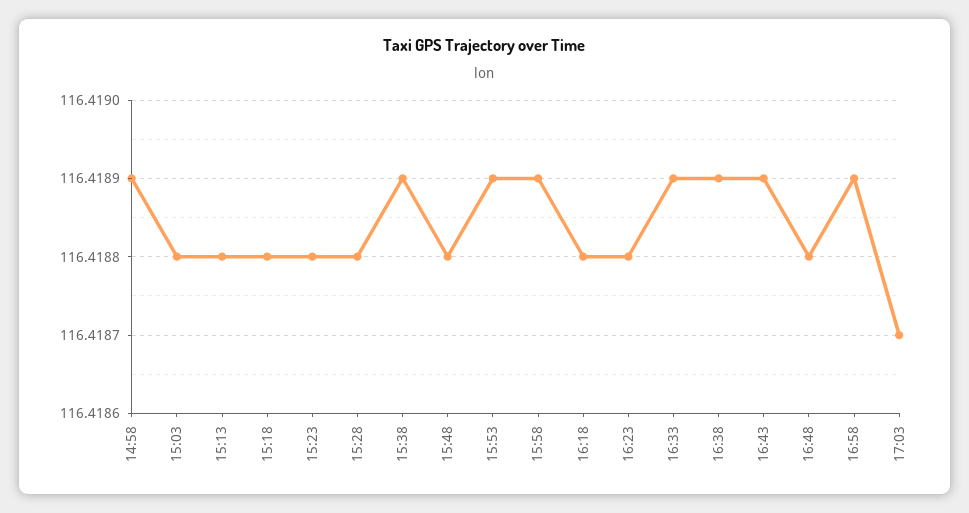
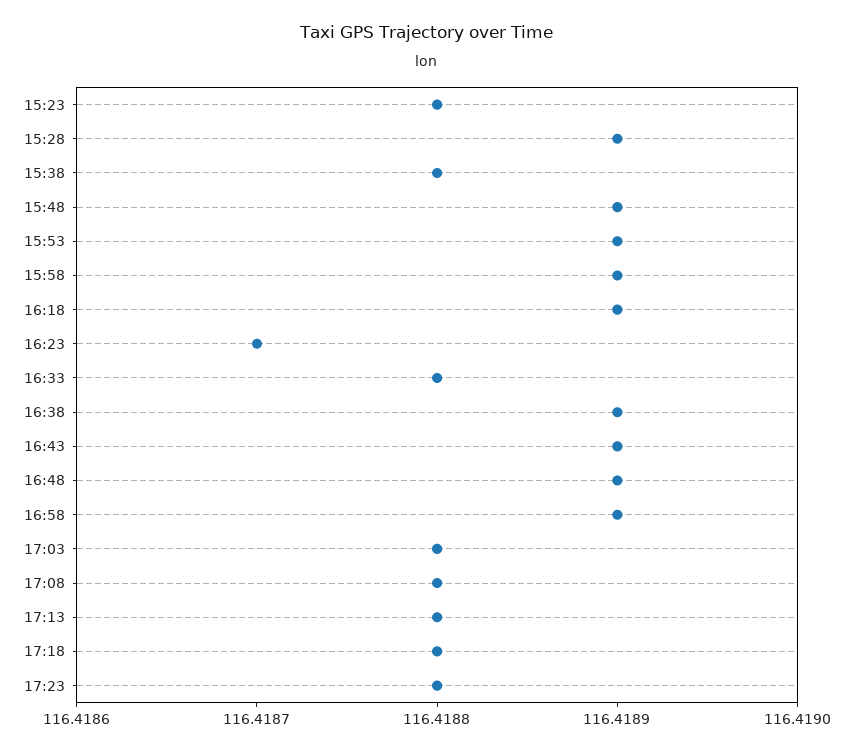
14:58: 116.4189 -> none
15:03: 116.4188 -> none
15:13: 116.4188 -> none
15:18: 116.4188 -> none
15:28: 116.4188 -> 116.4189
15:38: 116.4189 -> 116.4188
15:48: 116.4188 -> 116.4189
16:18: 116.4188 -> 116.4189
16:23: 116.4188 -> 116.4187
16:33: 116.4189 -> 116.4188
16:48: 116.4188 -> 116.4189
17:03: 116.4187 -> 116.4188
17:08: none -> 116.4188
17:13: none -> 116.4188
17:18: none -> 116.4188
17:23: none -> 116.4188

